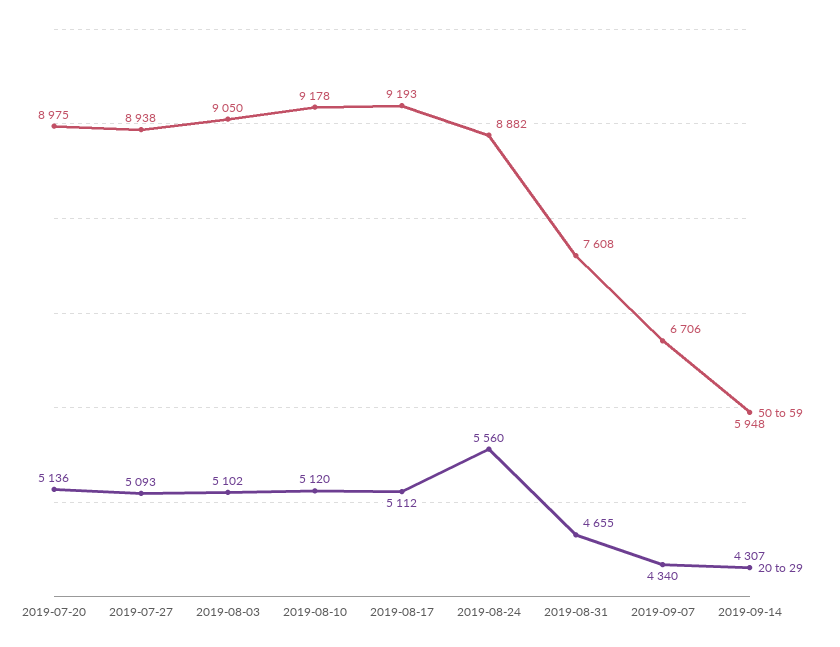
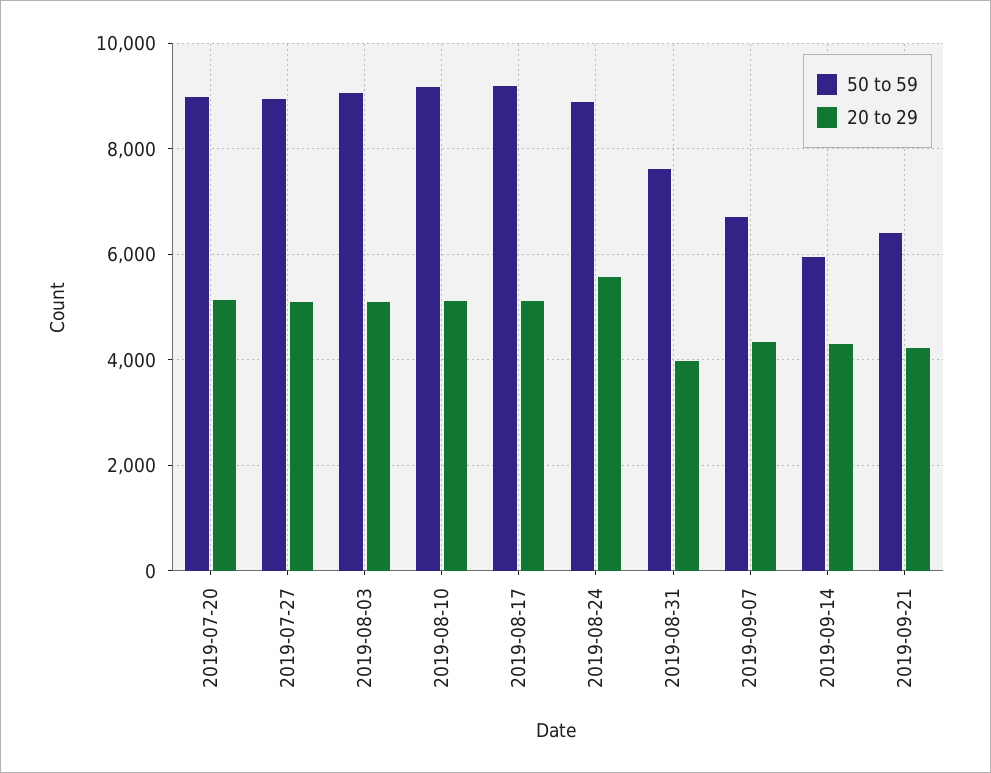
20 to 29, 2019-08-31: 4655 -> 4000
50 to 59, 2019-09-21: none -> 6400
20 to 29, 2019-09-21: none -> 4200

